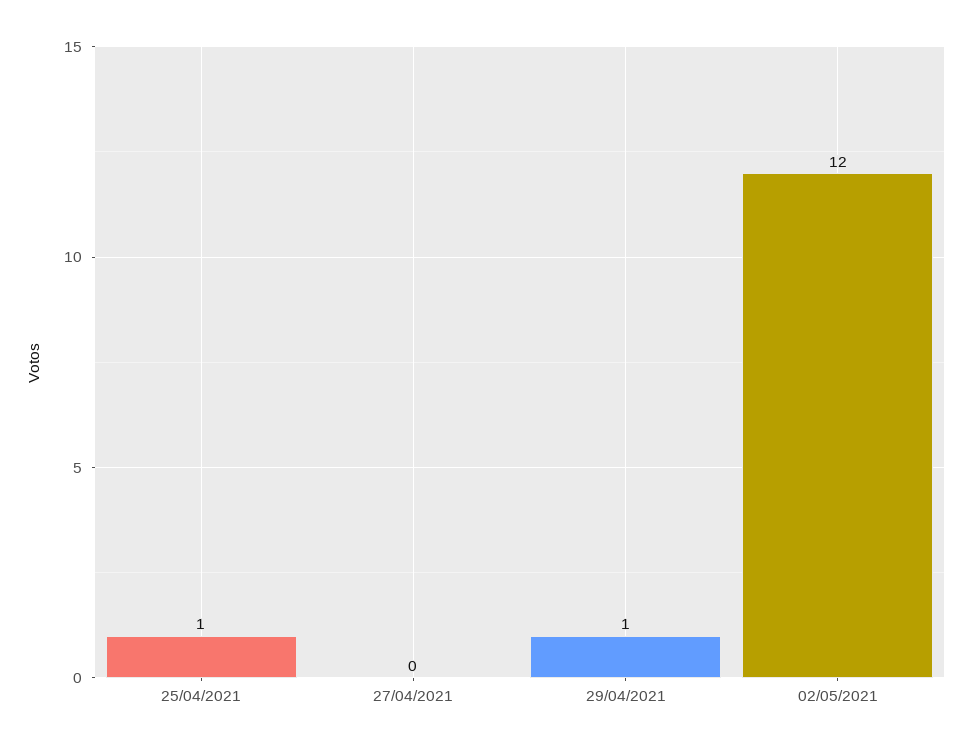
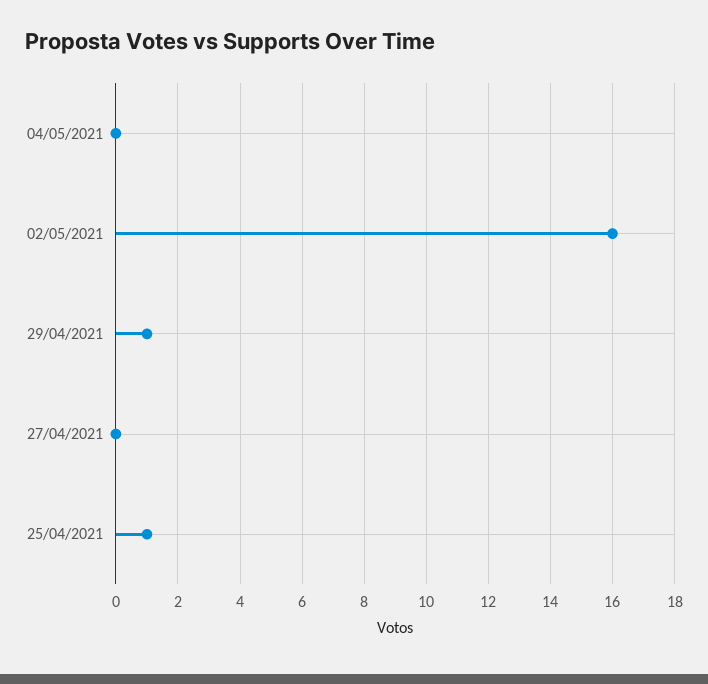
02/05/2021: 12 -> 16
04/05/2021: none -> 0

